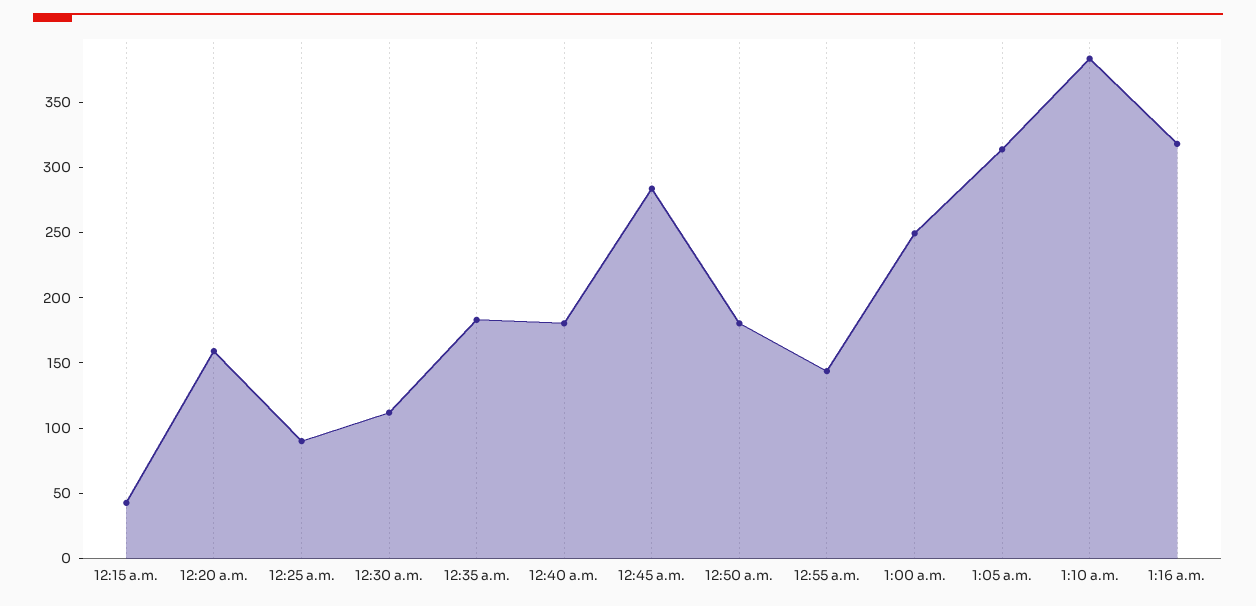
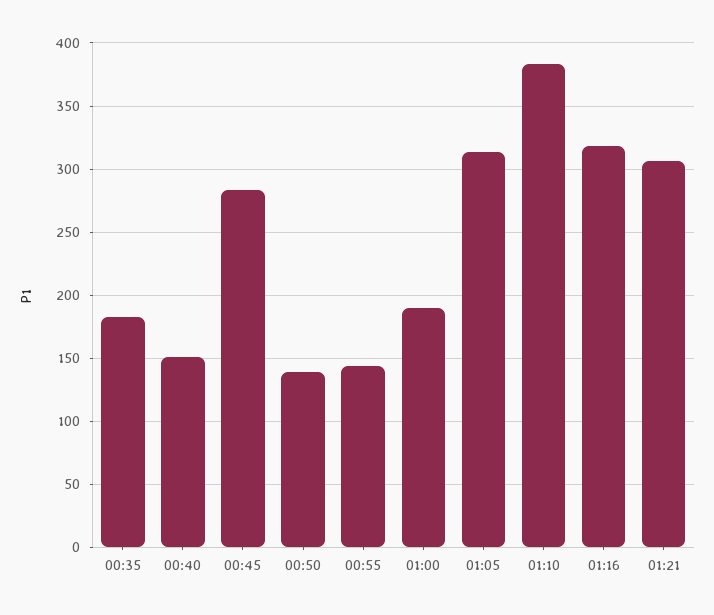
12:15 a.m.: 40 -> none
12:20 a.m.: 160 -> none
12:25 a.m.: 90 -> none
12:30 a.m.: 110 -> none
12:40 a.m.: 180 -> 150
12:50 a.m.: 180 -> 140
1:00 a.m.: 250 -> 190
01:21: none -> 305

